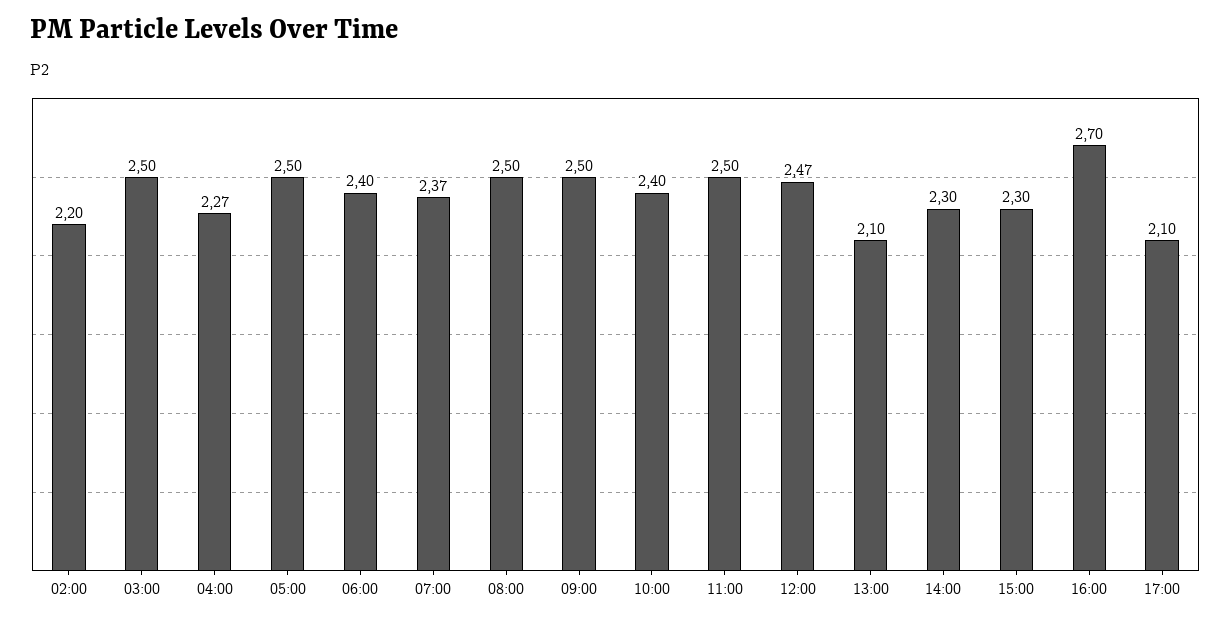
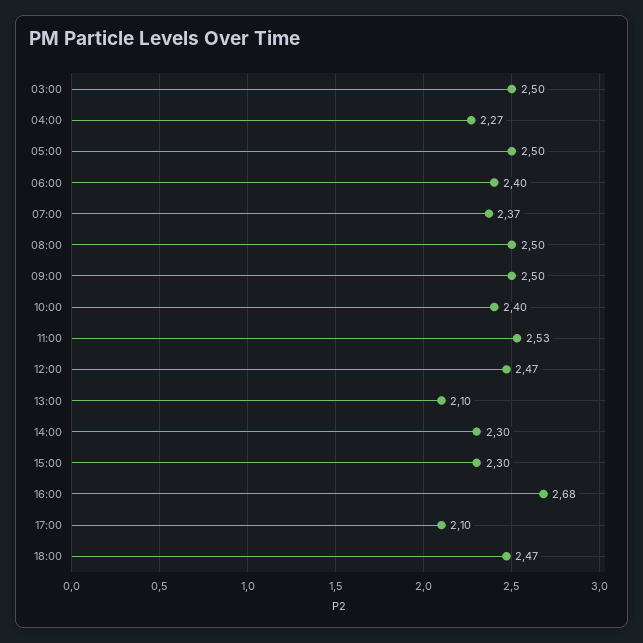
02:00: 2.2 -> none
11:00: 2.5 -> 2.53
16:00: 2.7 -> 2.68
18:00: none -> 2.47

